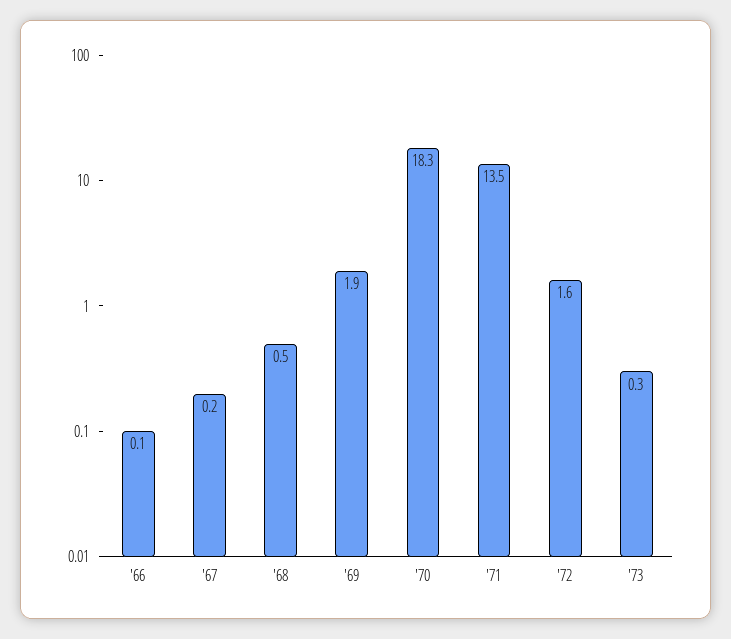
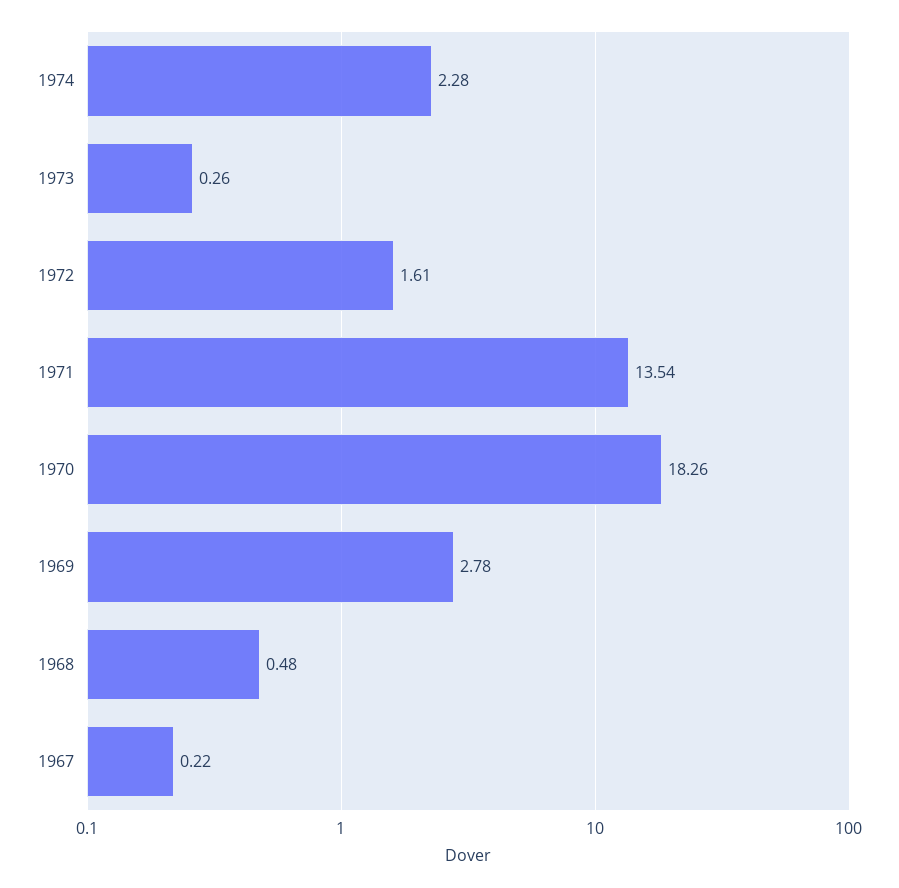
'66: 0.1 -> none
'69: 1.9 -> 2.78
1974: none -> 2.28

